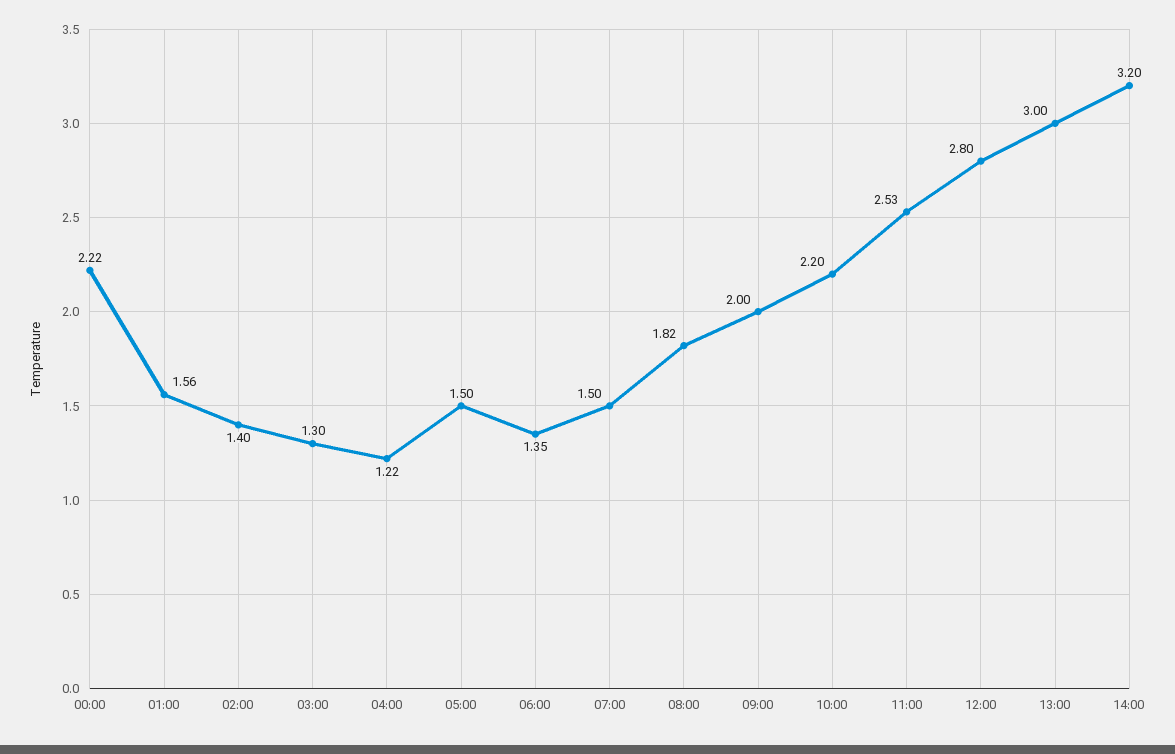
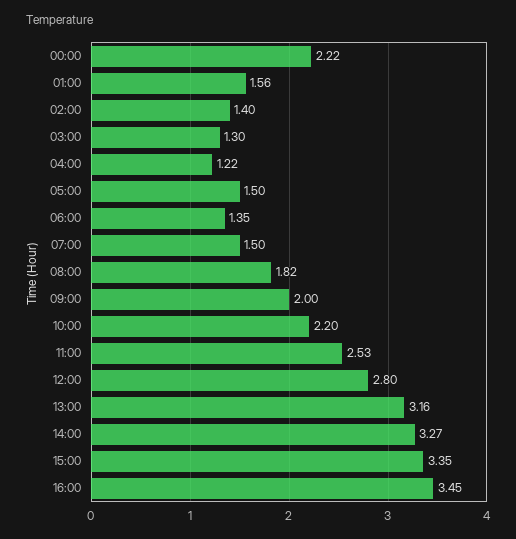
13:00: 3 -> 3.16
14:00: 3.2 -> 3.27
15:00: none -> 3.35
16:00: none -> 3.45

